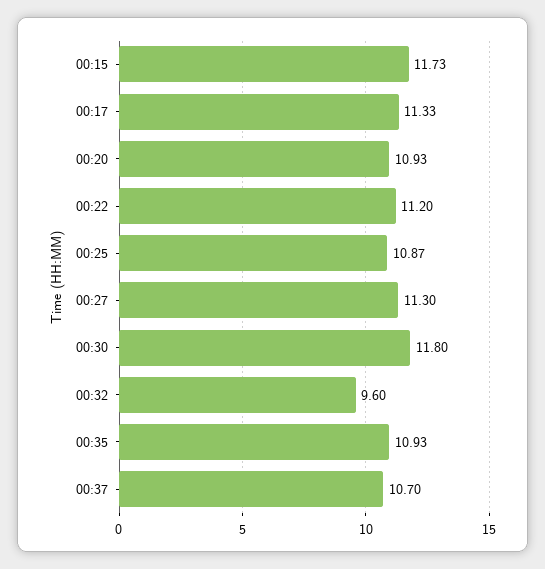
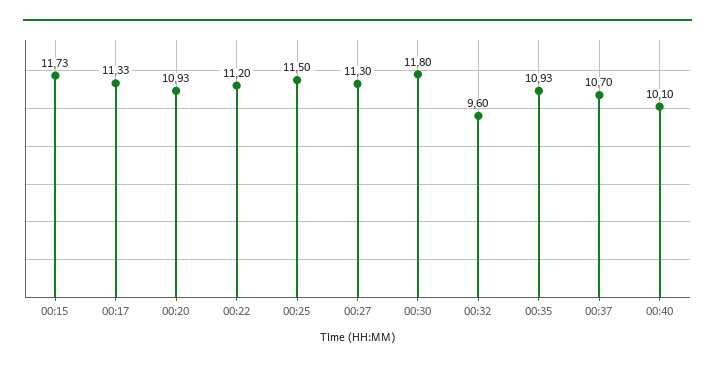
00:25: 10.87 -> 11.5
00:40: none -> 10.1

